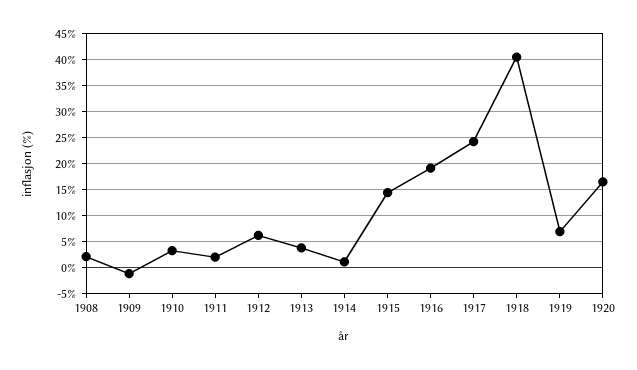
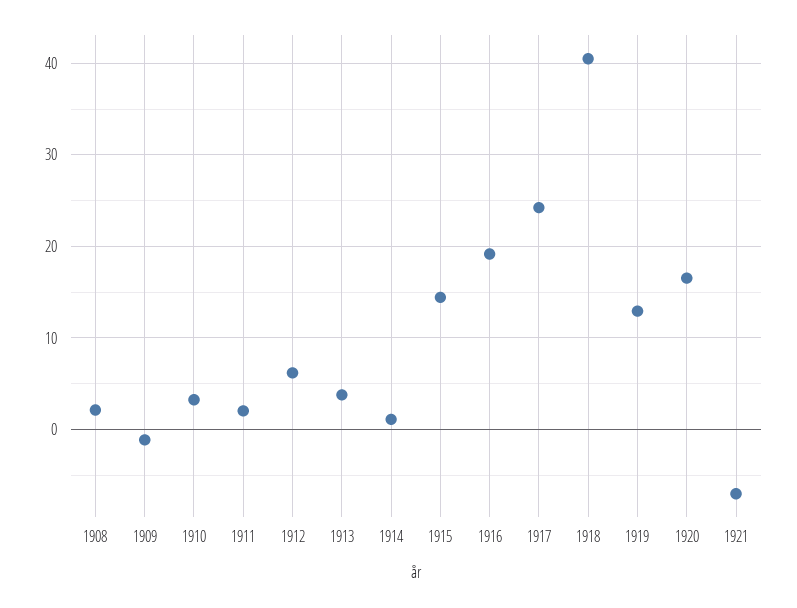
1919: 7.5 -> 13
1921: none -> -7

